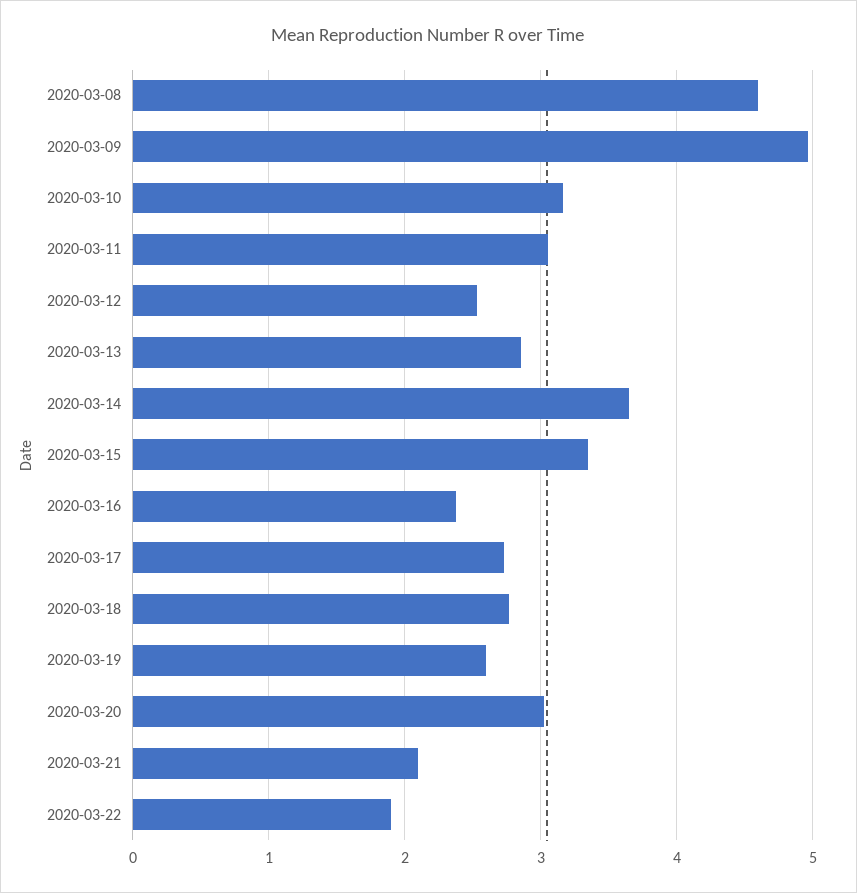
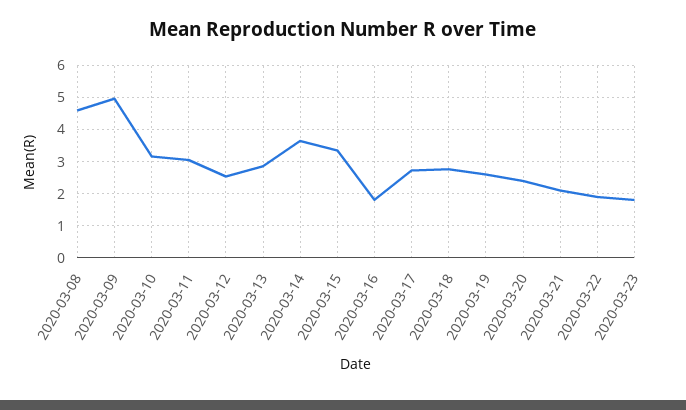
2020-03-16: 2.4 -> 1.8
2020-03-20: 3 -> 2.4
2020-03-23: none -> 1.8

